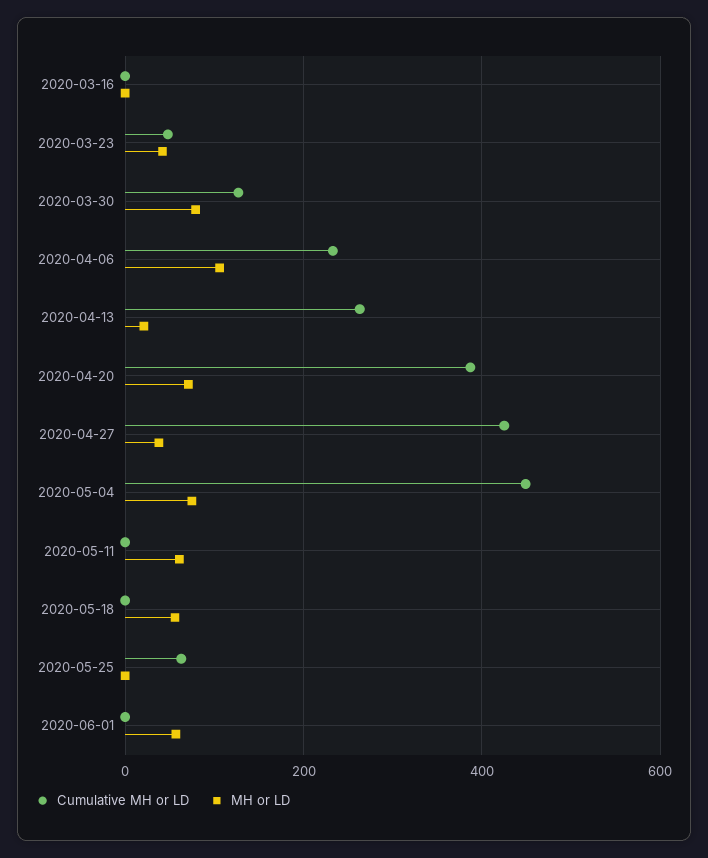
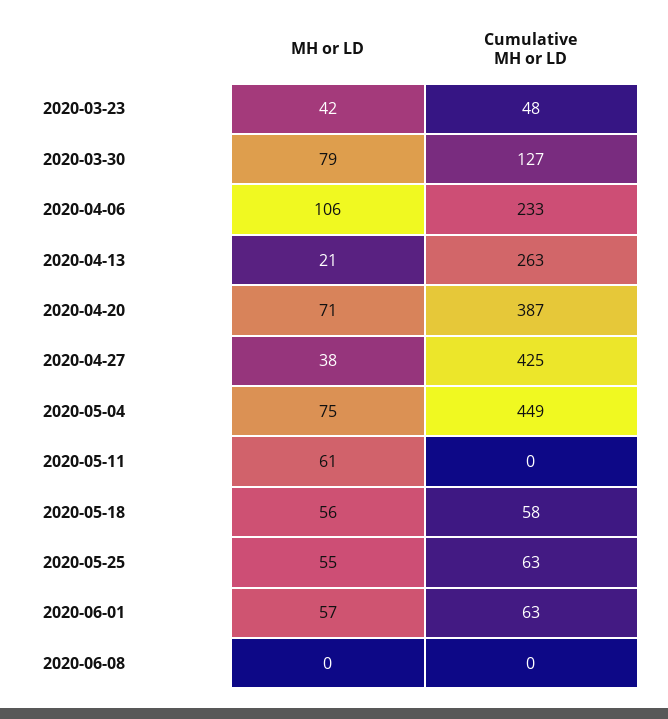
Cumulative MH or LD, 2020-03-16: 0 -> none
MH or LD, 2020-03-16: 0 -> none
Cumulative MH or LD, 2020-05-18: 0 -> 58
MH or LD, 2020-05-25: 0 -> 55
Cumulative MH or LD, 2020-06-01: 0 -> 63
MH or LD, 2020-06-08: none -> 0
Cumulative MH or LD, 2020-06-08: none -> 0

